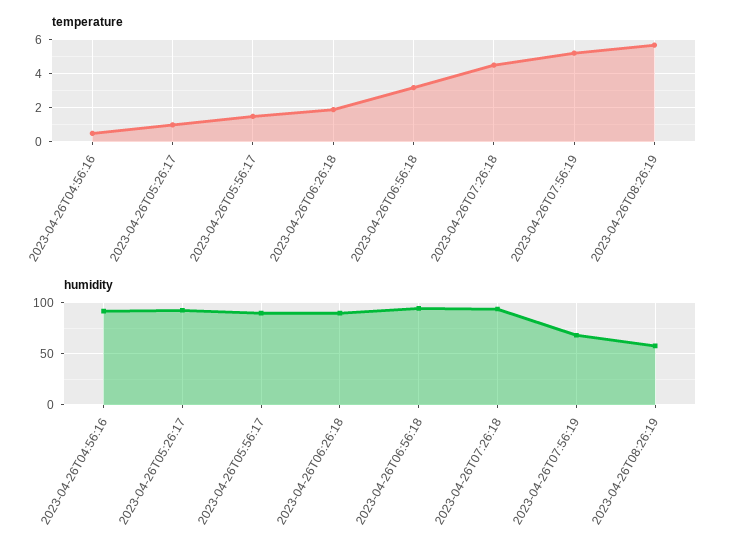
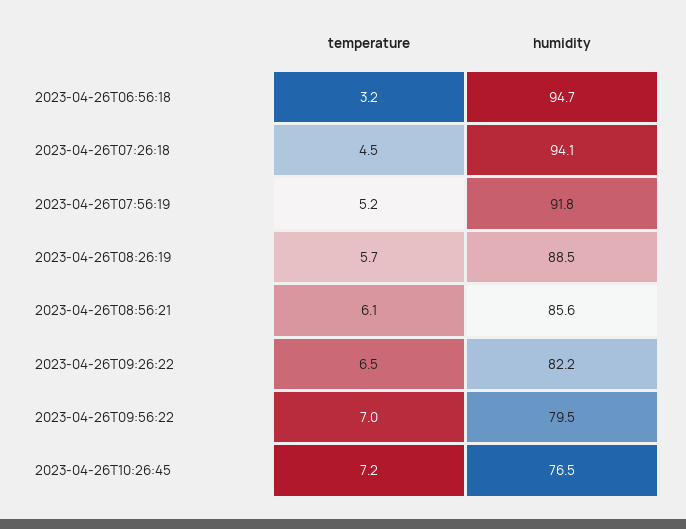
temperature, 2023-04-26T04:56:16: 0.5 -> none
temperature, 2023-04-26T05:26:17: 1 -> none
temperature, 2023-04-26T05:56:17: 1.5 -> none
temperature, 2023-04-26T06:26:18: 2 -> none
humidity, 2023-04-26T04:56:16: 90 -> none
humidity, 2023-04-26T05:26:17: 90 -> none
humidity, 2023-04-26T05:56:17: 90 -> none
humidity, 2023-04-26T06:26:18: 90 -> none
humidity, 2023-04-26T07:56:19: 70 -> 91.8
humidity, 2023-04-26T08:26:19: 60 -> 88.5
temperature, 2023-04-26T08:56:21: none -> 6.1
humidity, 2023-04-26T08:56:21: none -> 85.6
temperature, 2023-04-26T09:26:22: none -> 6.5
humidity, 2023-04-26T09:26:22: none -> 82.2
temperature, 2023-04-26T09:56:22: none -> 7
humidity, 2023-04-26T09:56:22: none -> 79.5
temperature, 2023-04-26T10:26:45: none -> 7.2
humidity, 2023-04-26T10:26:45: none -> 76.5

